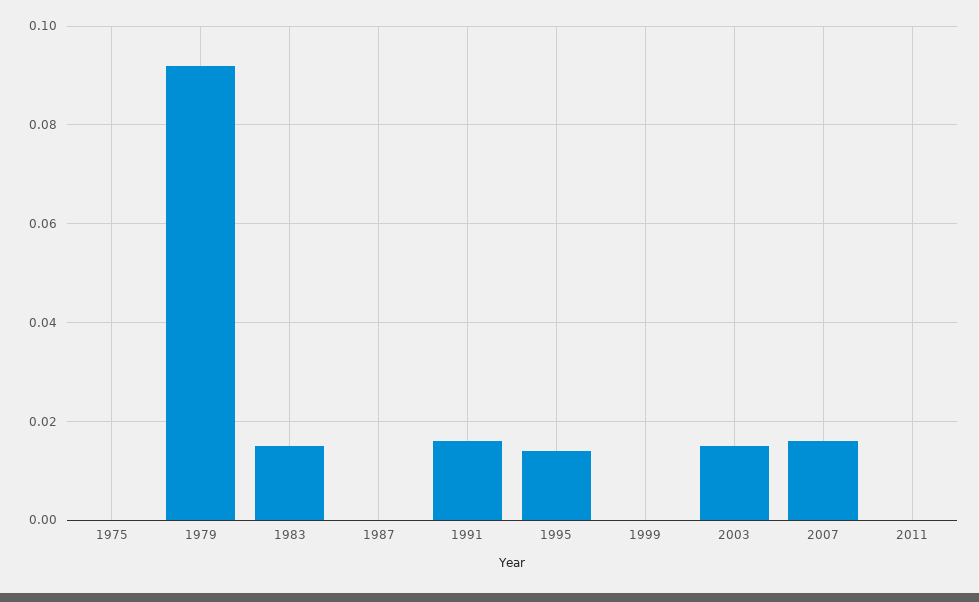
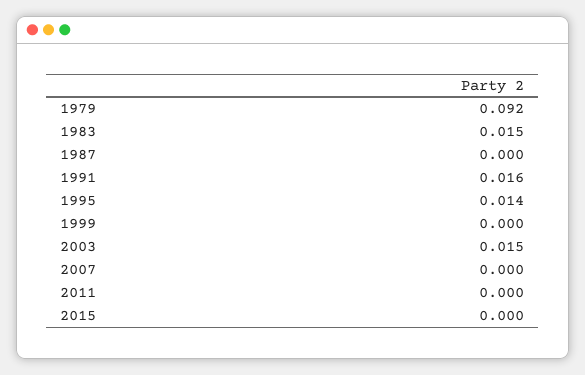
1975: 0 -> none
2007: 0.015 -> 0
2015: none -> 0

